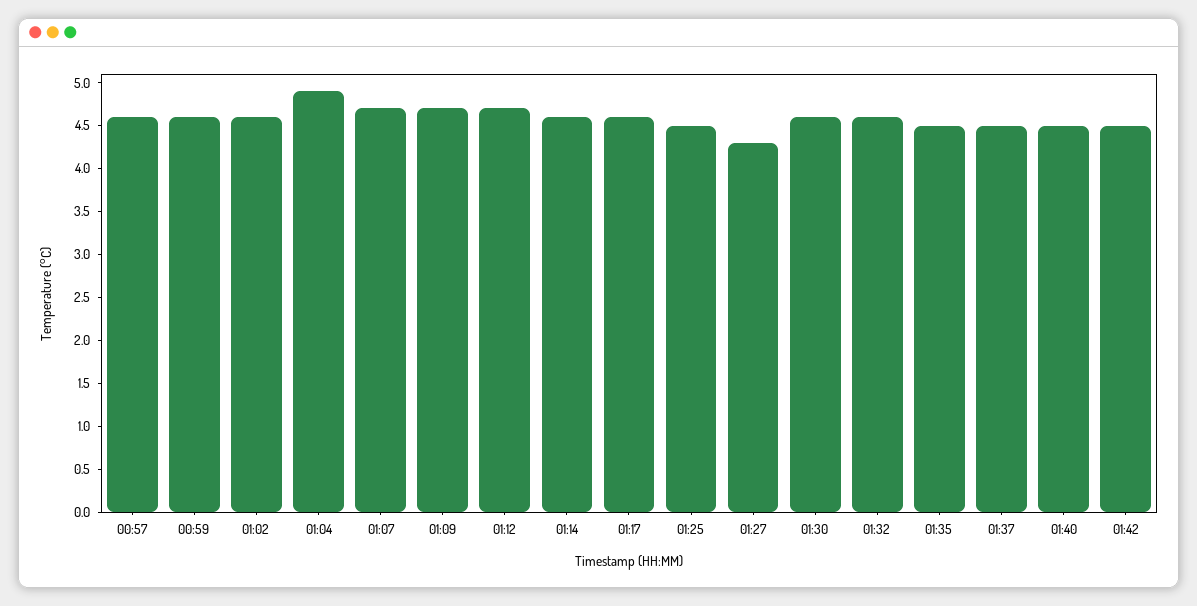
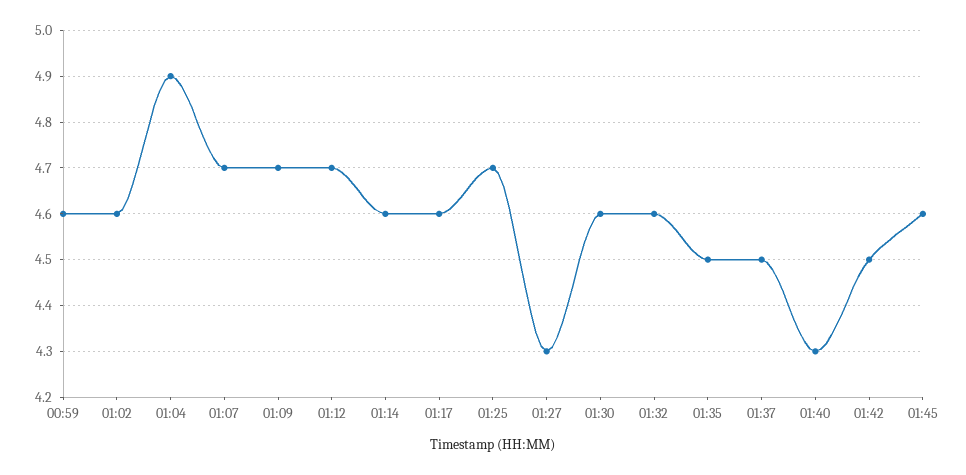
00:57: 4.6 -> none
01:25: 4.5 -> 4.7
01:40: 4.5 -> 4.3
01:45: none -> 4.6

